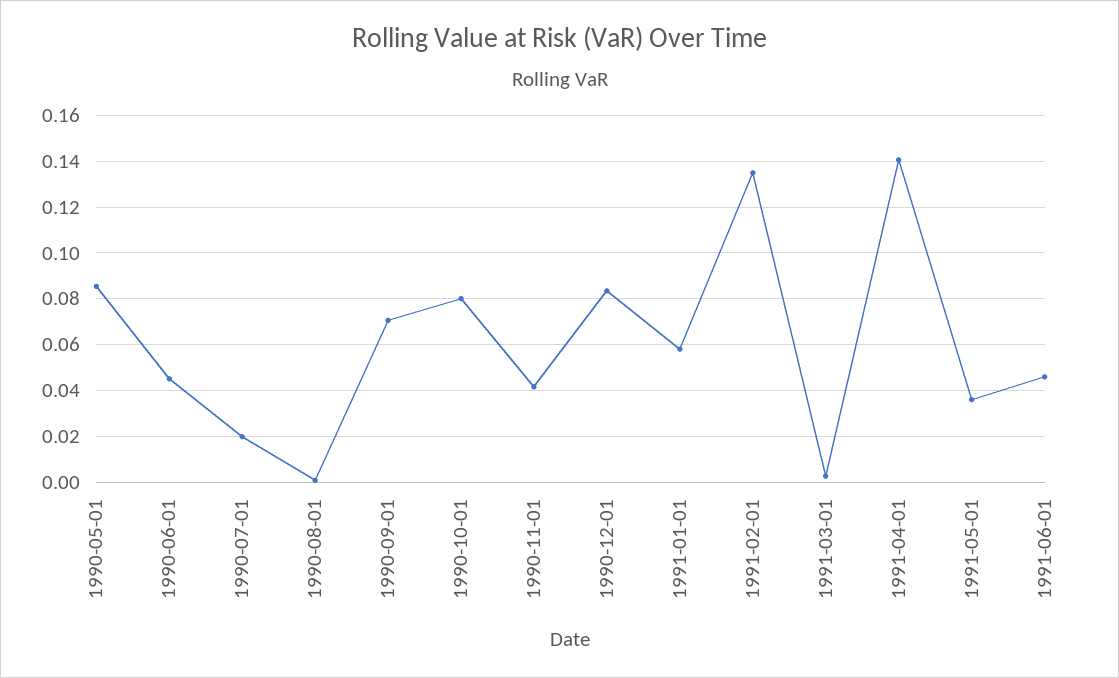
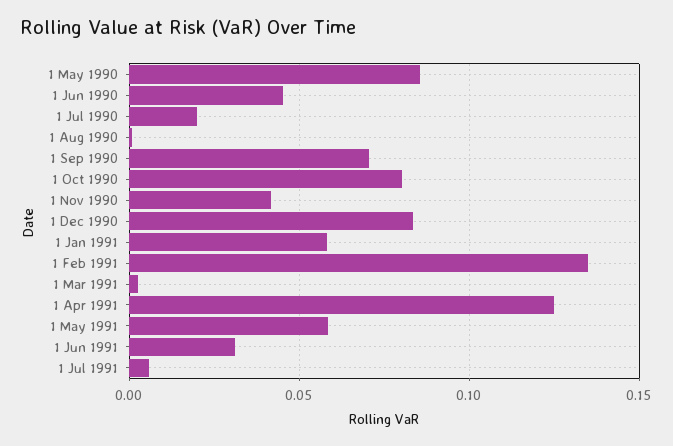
1991-04-01: 0.14 -> 0.125
1991-05-01: 0.035 -> 0.06
1991-06-01: 0.045 -> 0.03
1 Jul 1991: none -> 0.005

